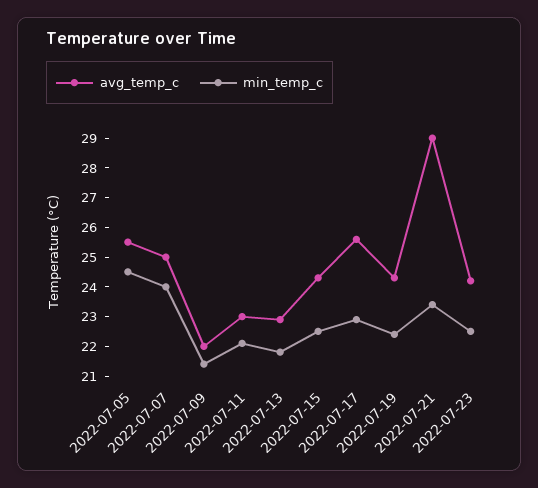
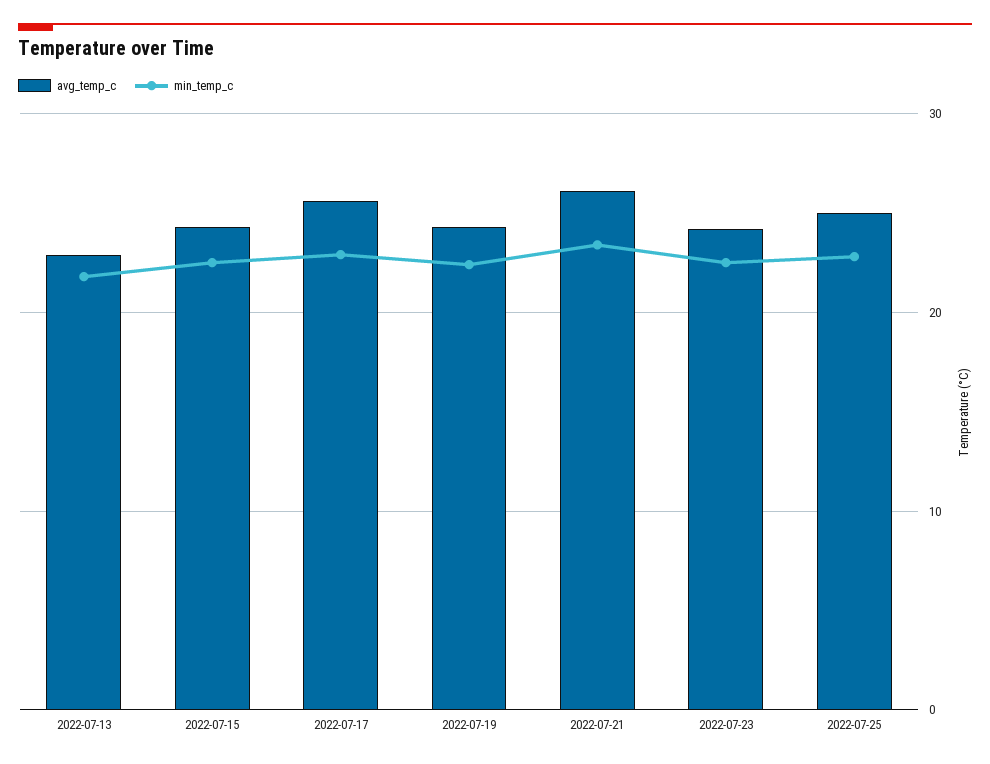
avg_temp_c, 2022-07-05: 25.5 -> none
min_temp_c, 2022-07-05: 24.5 -> none
avg_temp_c, 2022-07-07: 25 -> none
min_temp_c, 2022-07-07: 24 -> none
avg_temp_c, 2022-07-09: 22 -> none
min_temp_c, 2022-07-09: 21.5 -> none
avg_temp_c, 2022-07-11: 23 -> none
min_temp_c, 2022-07-11: 22 -> none
avg_temp_c, 2022-07-21: 29 -> 26
avg_temp_c, 2022-07-25: none -> 25
min_temp_c, 2022-07-25: none -> 23

